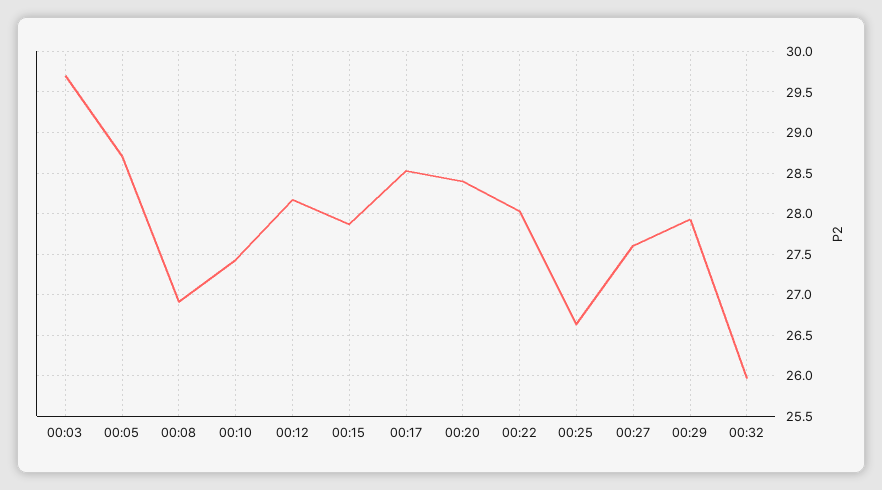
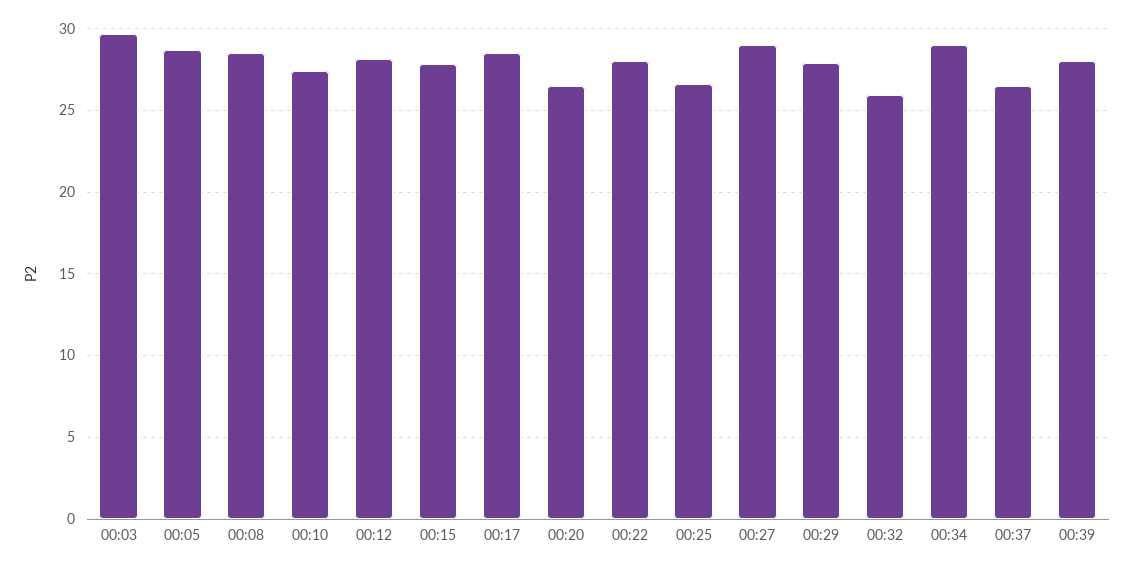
00:08: 26.9 -> 28.5
00:20: 28.4 -> 26.5
00:27: 27.6 -> 29
00:34: none -> 29
00:37: none -> 26.5
00:39: none -> 28

